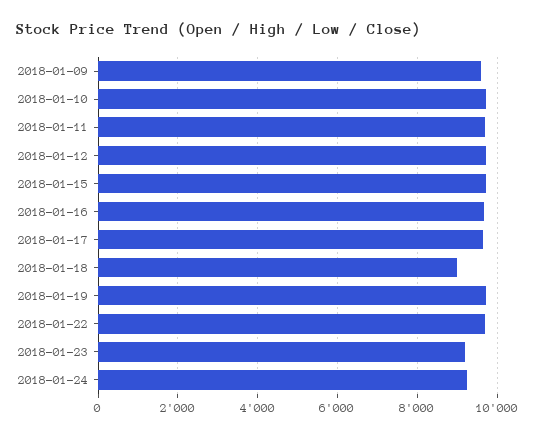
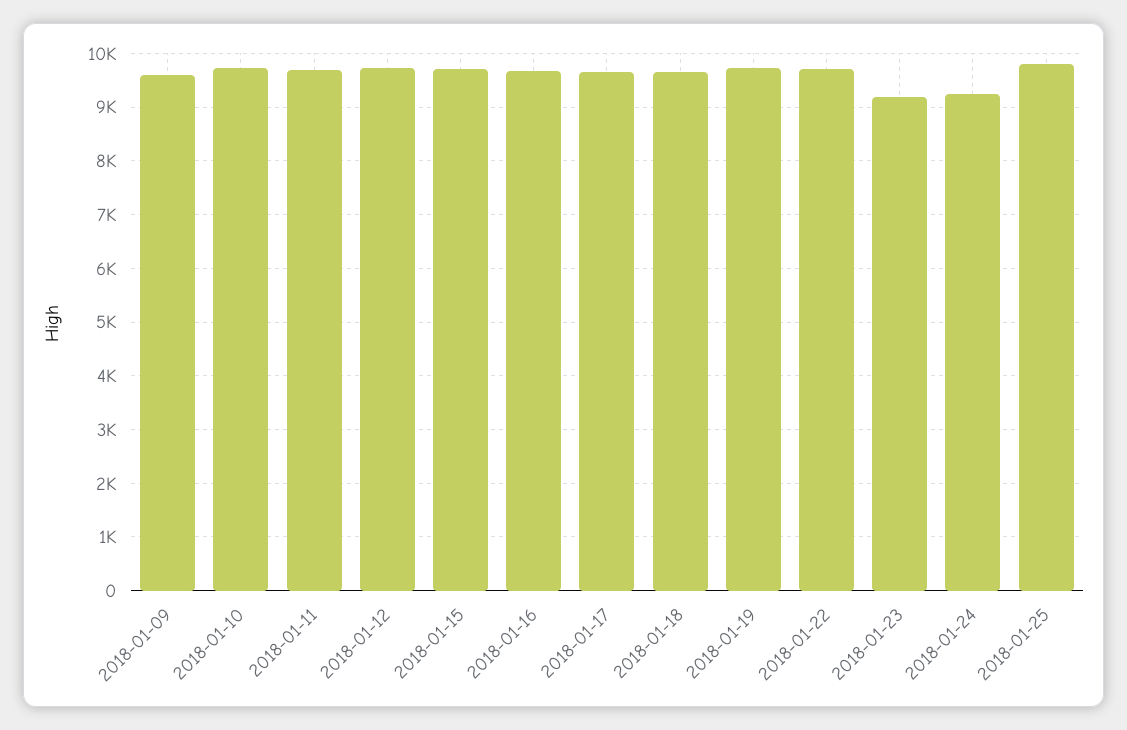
2018-01-18: 9000 -> 9600
2018-01-25: none -> 9800

